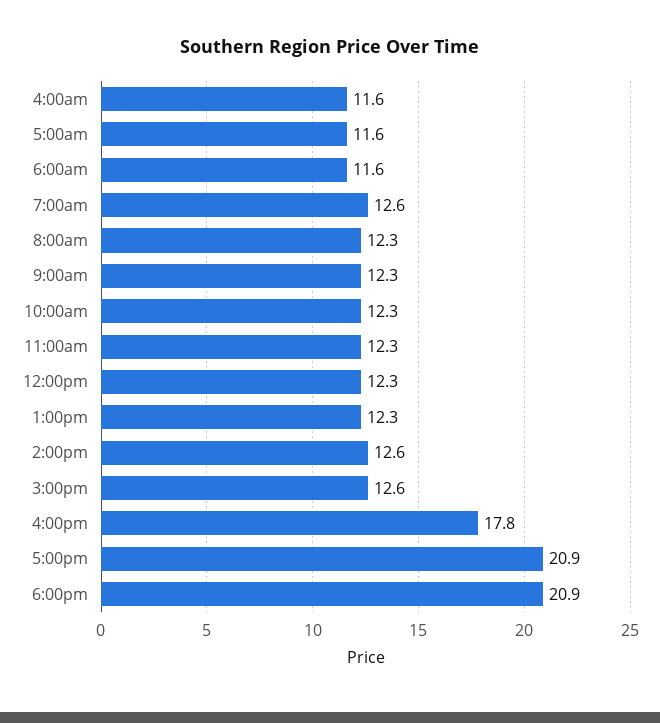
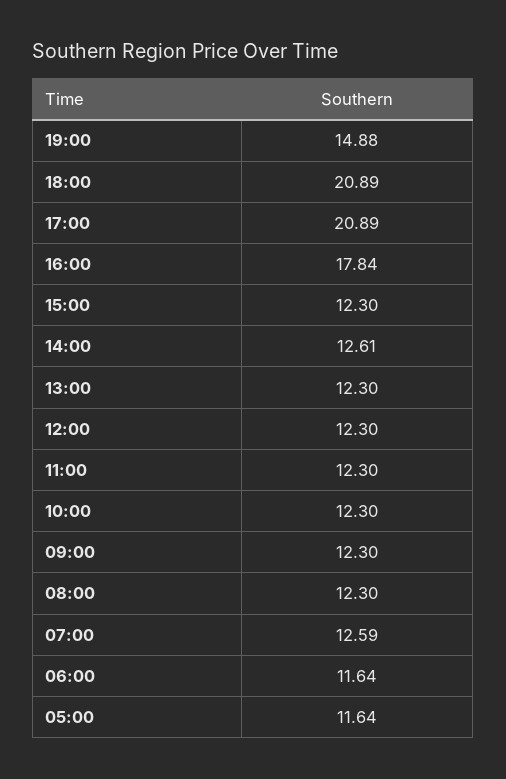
4:00am: 11.6 -> none
3:00pm: 12.6 -> 12.3
19:00: none -> 14.88

